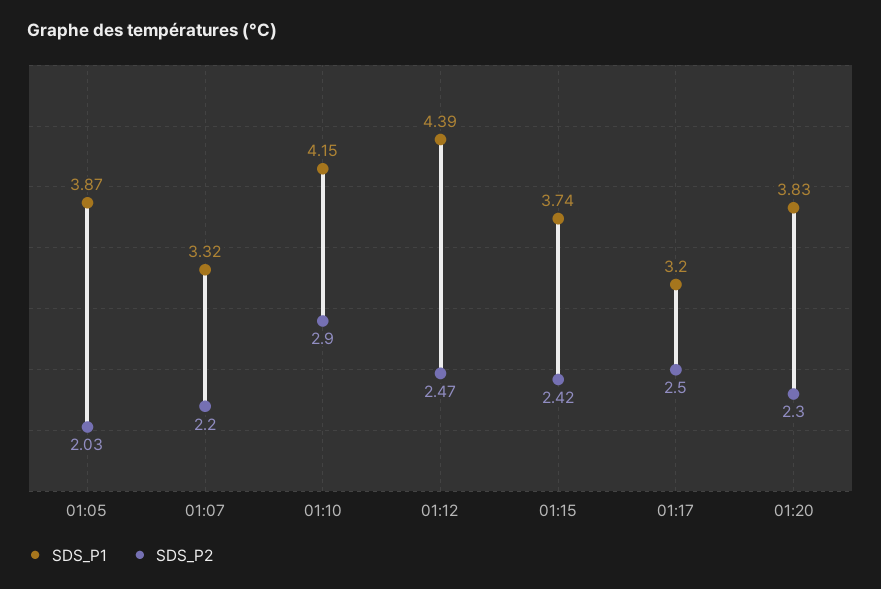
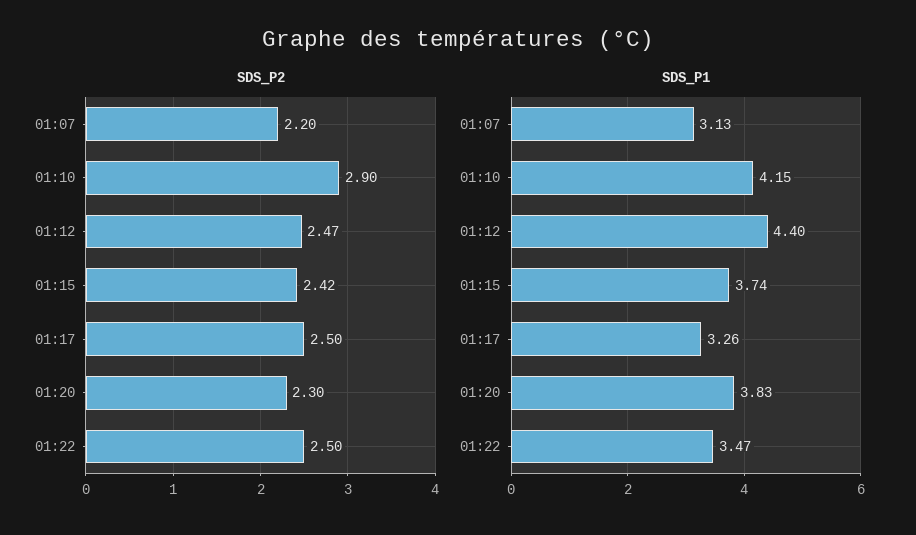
SDS_P1, 01:05: 3.87 -> none
SDS_P2, 01:05: 2.03 -> none
SDS_P1, 01:07: 3.32 -> 3.13
SDS_P1, 01:12: 4.39 -> 4.4
SDS_P1, 01:17: 3.2 -> 3.26
SDS_P2, 01:22: none -> 2.5
SDS_P1, 01:22: none -> 3.47

